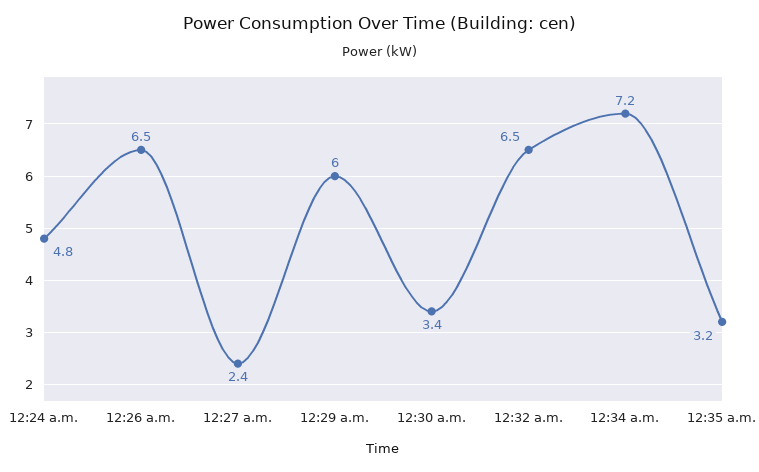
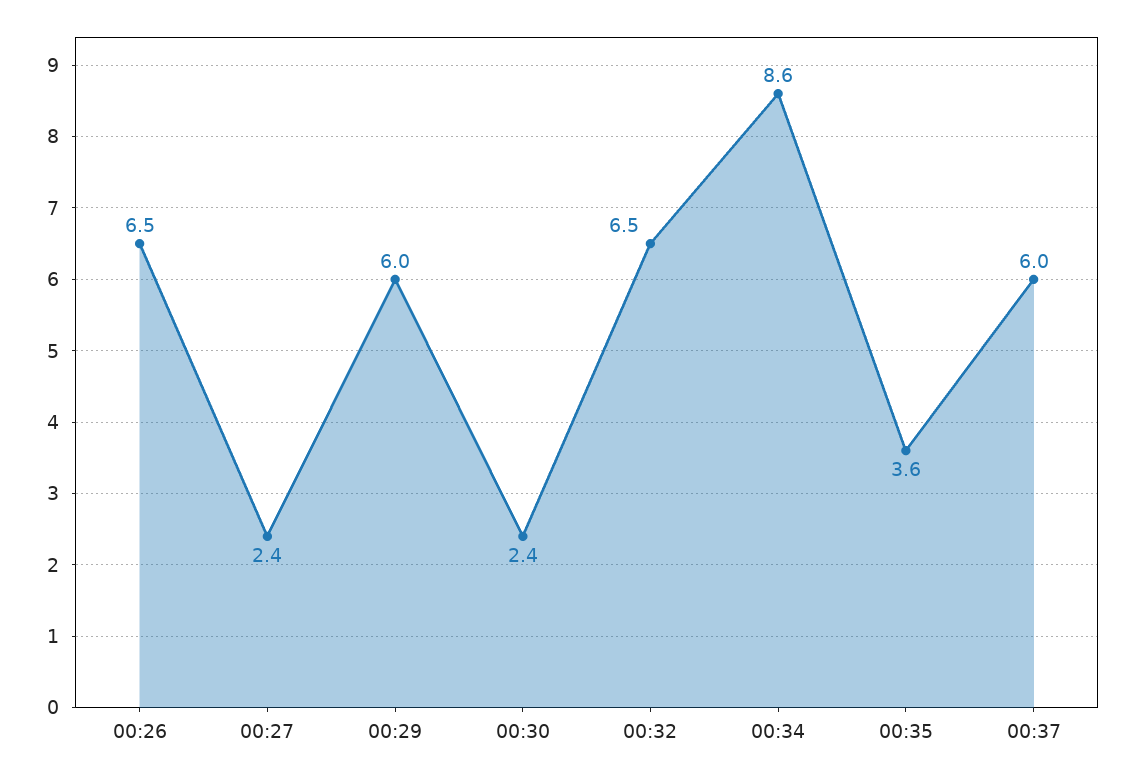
12:24 a.m.: 4.8 -> none
12:30 a.m.: 3.4 -> 2.4
12:34 a.m.: 7.2 -> 8.6
12:35 a.m.: 3.2 -> 3.6
00:37: none -> 6

